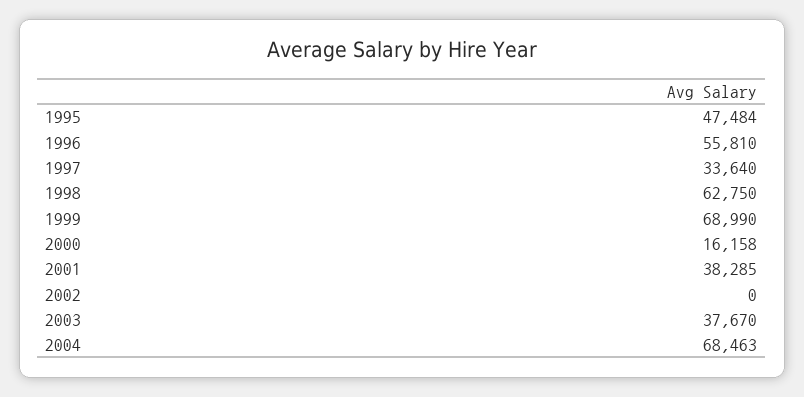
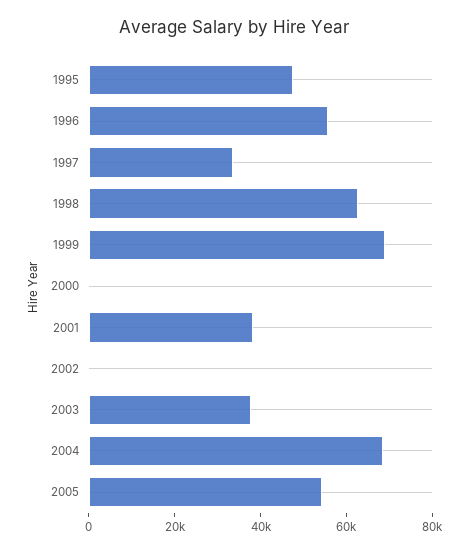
2000: 16158 -> 0
2005: none -> 55000

